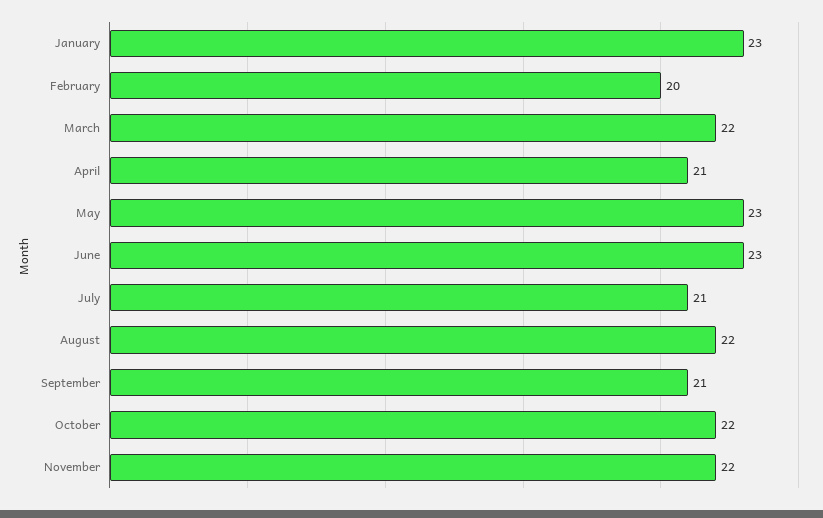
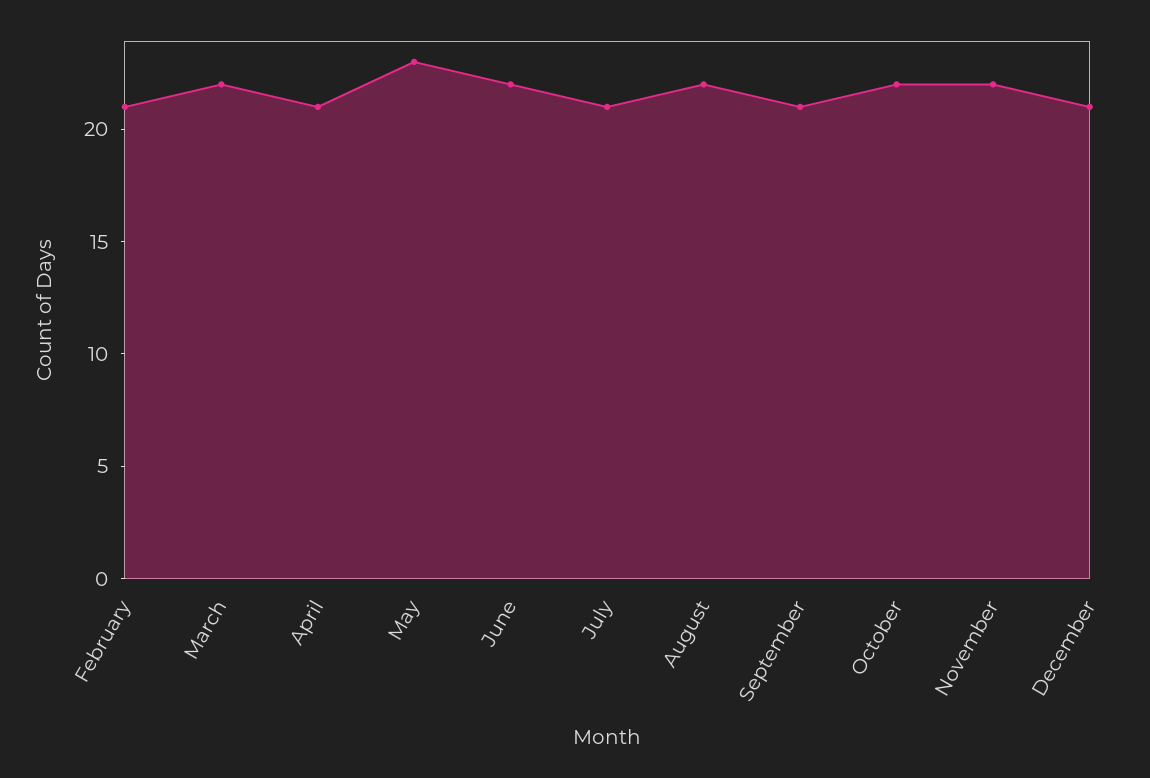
January: 23 -> none
February: 20 -> 21
June: 23 -> 22
December: none -> 21

